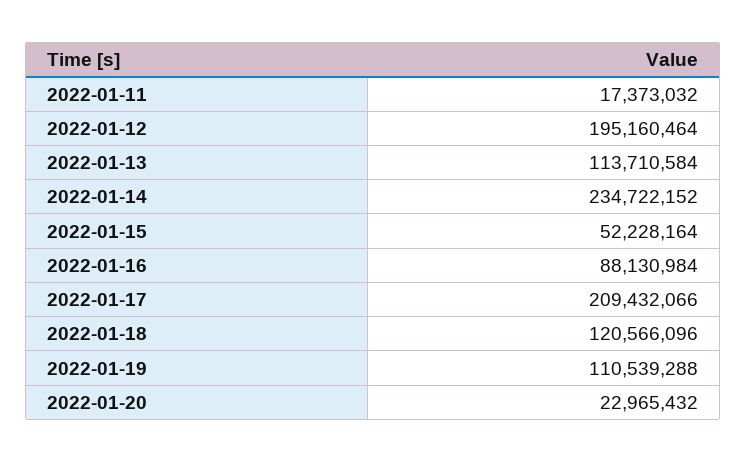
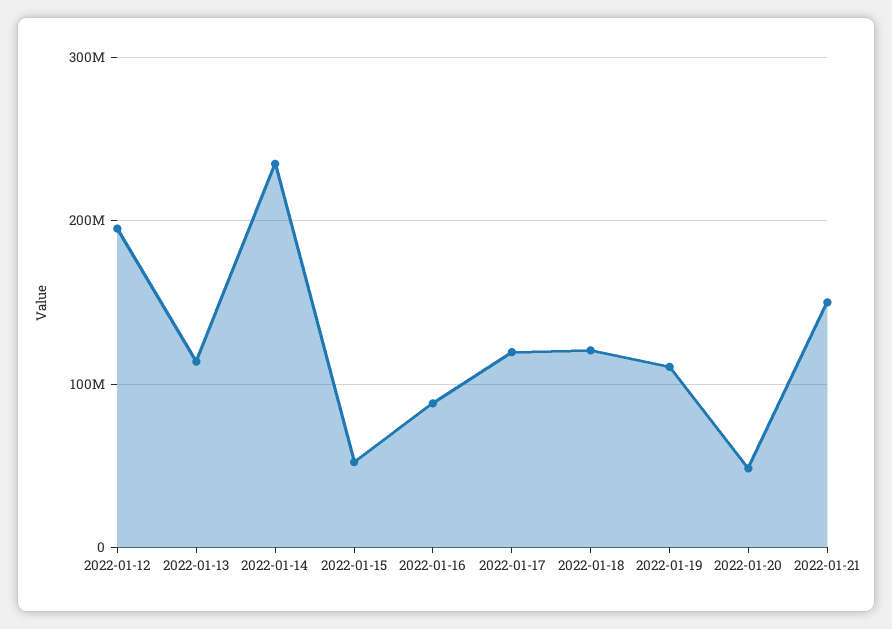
2022-01-11: 17373032 -> none
2022-01-17: 209432066 -> 120000000
2022-01-20: 22965432 -> 50000000
2022-01-21: none -> 150000000

